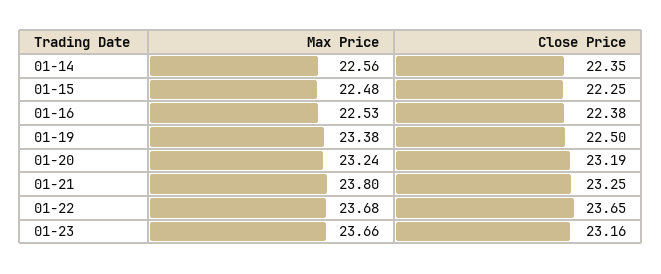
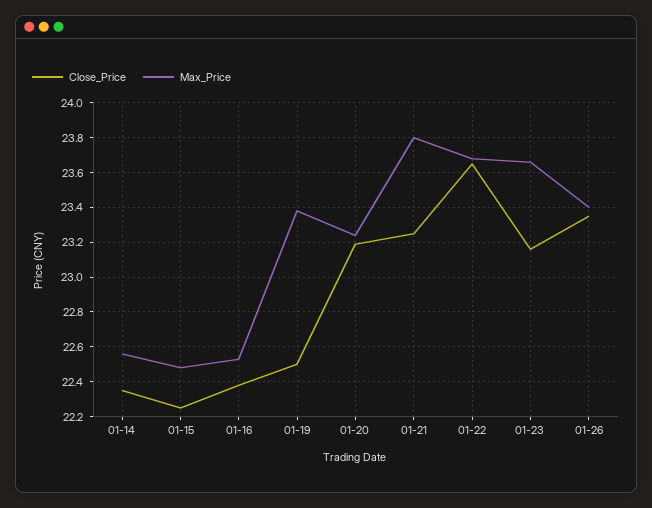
Close Price, 01-26: none -> 23.35
Max Price, 01-26: none -> 23.4

